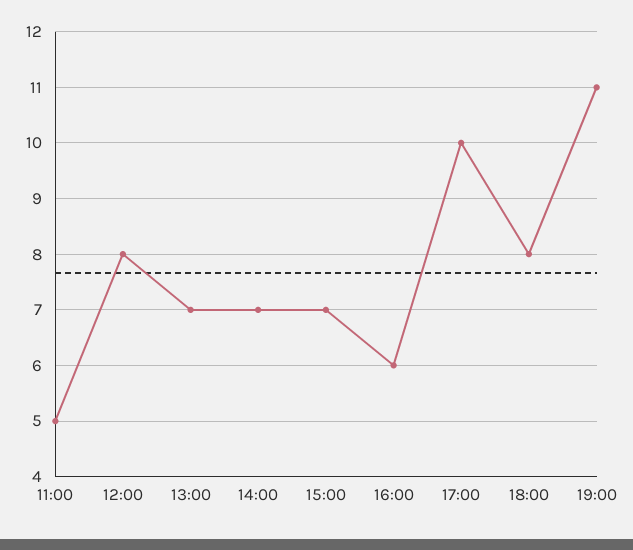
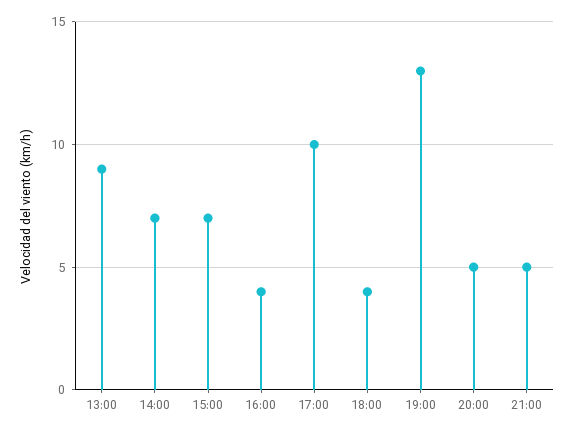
11:00: 5 -> none
12:00: 8 -> none
13:00: 7 -> 9
16:00: 6 -> 4
18:00: 8 -> 4
19:00: 11 -> 13
20:00: none -> 5
21:00: none -> 5

